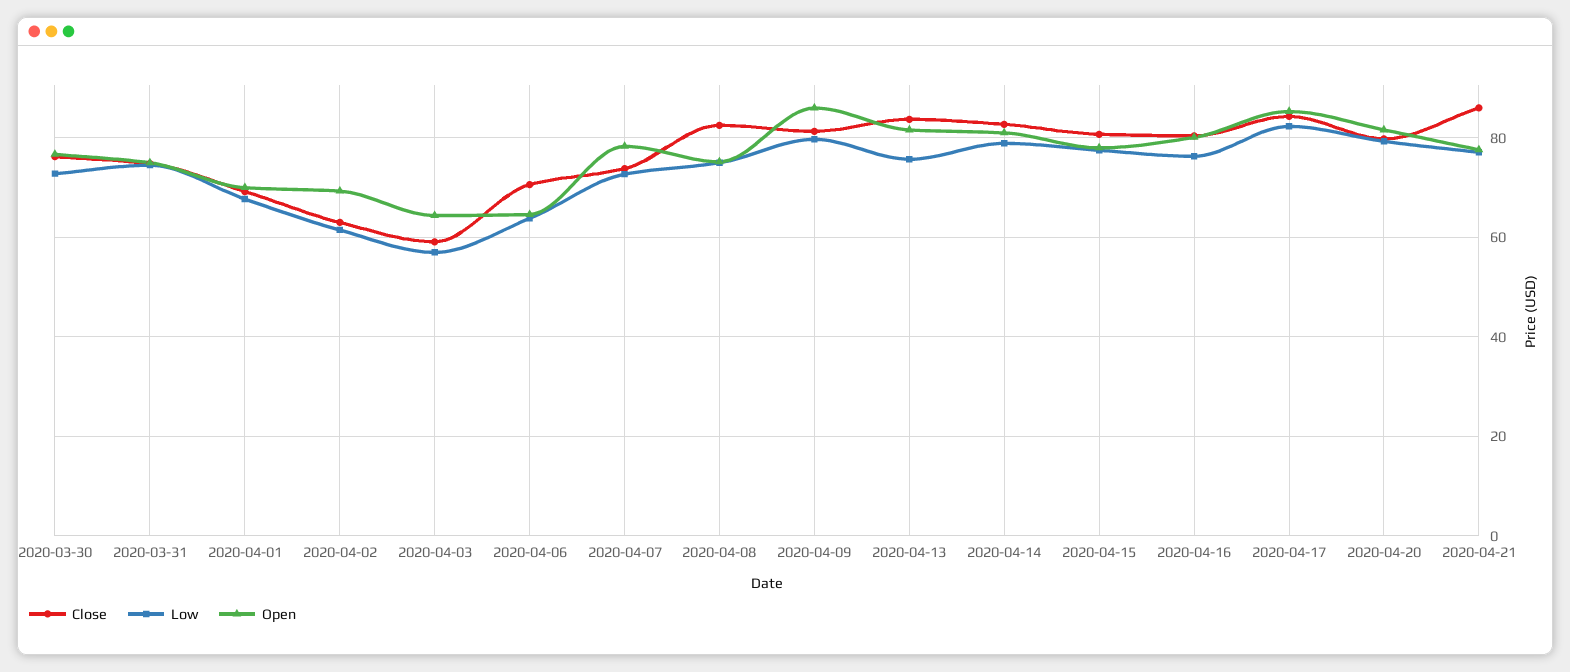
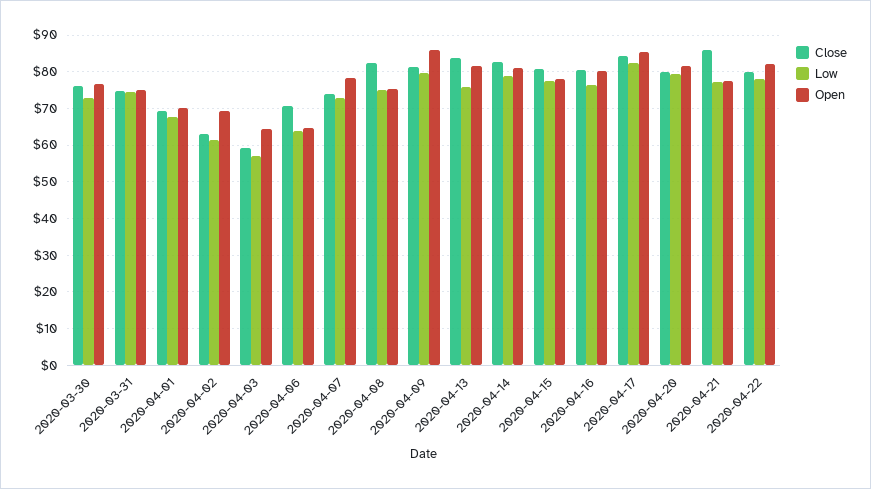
Close, 2020-04-22: none -> 80
Low, 2020-04-22: none -> 78
Open, 2020-04-22: none -> 82

